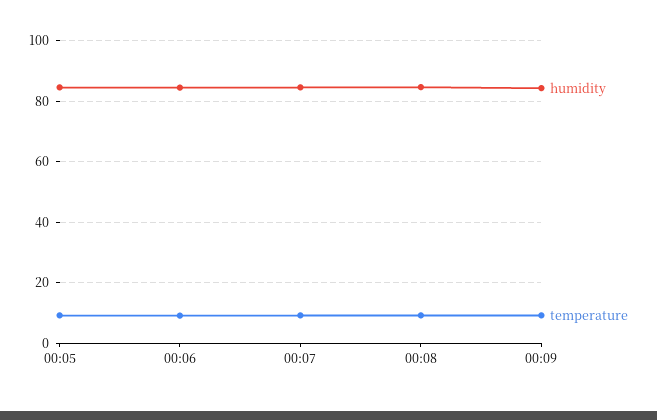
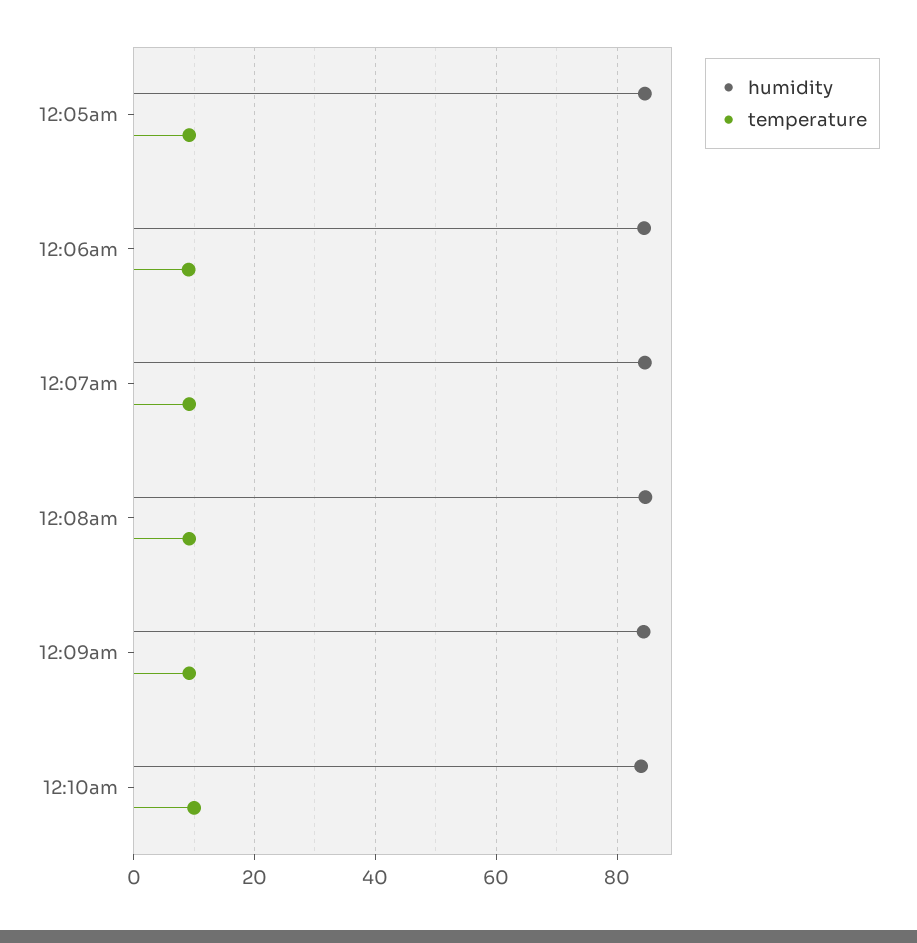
humidity, 12:10am: none -> 84
temperature, 12:10am: none -> 10

